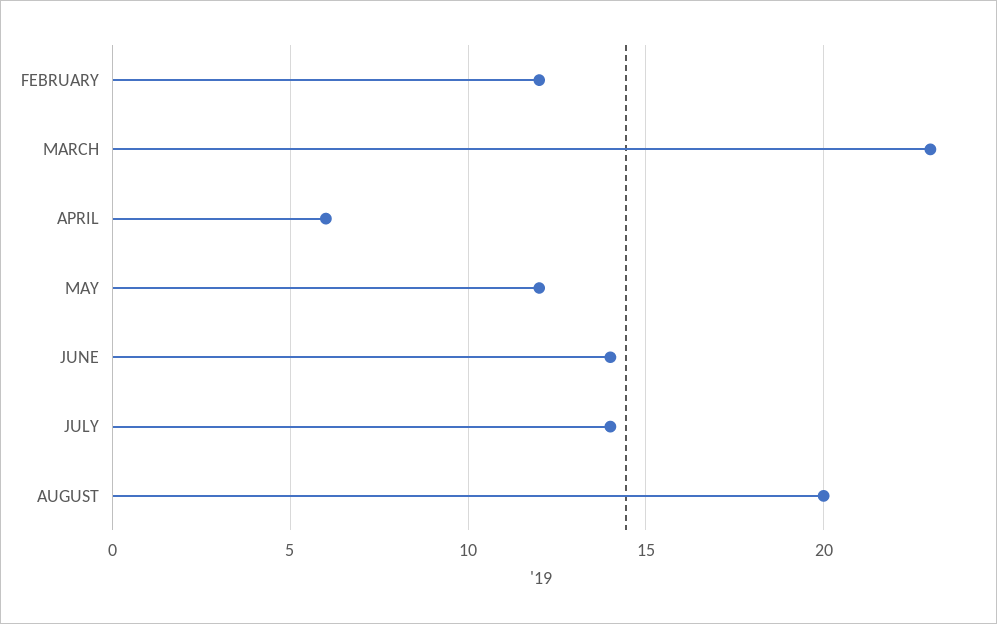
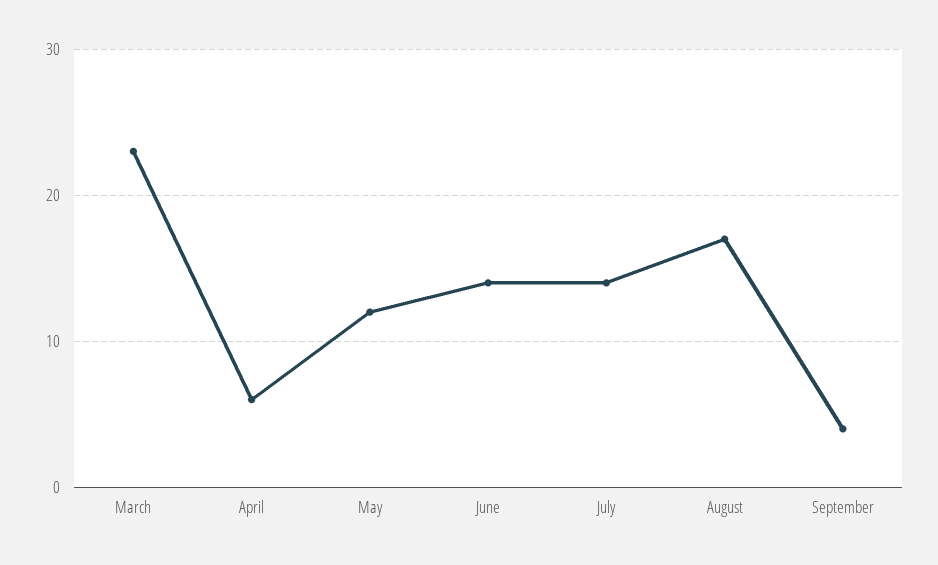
FEBRUARY: 12 -> none
AUGUST: 20 -> 17
September: none -> 4

